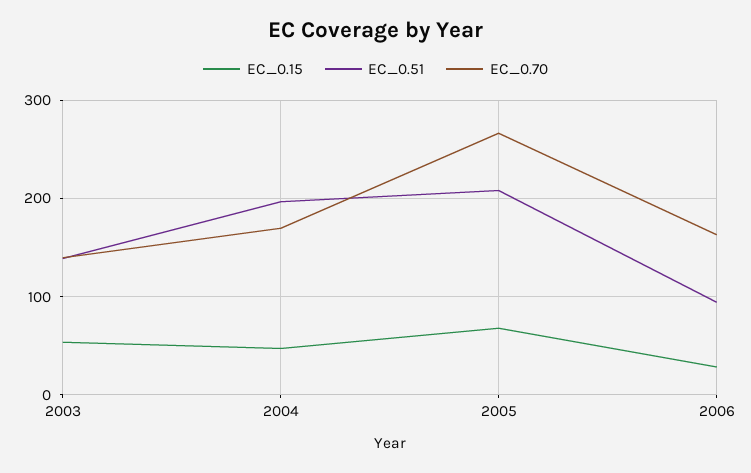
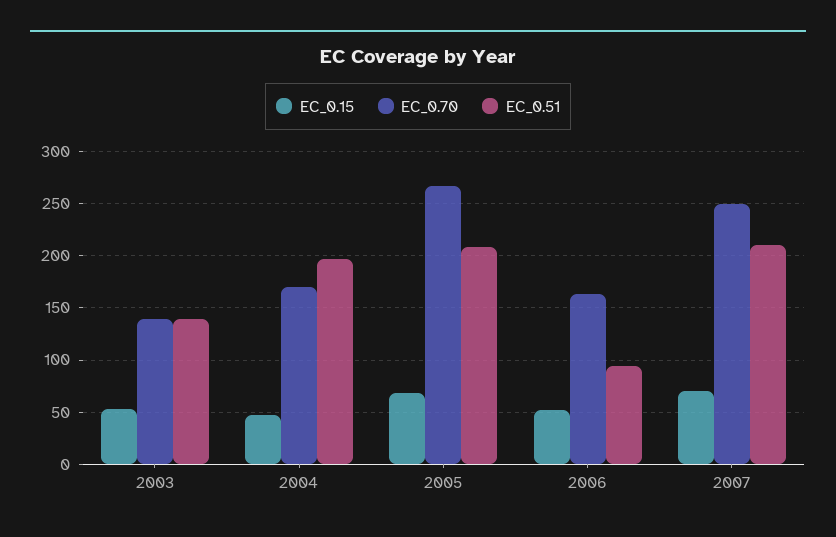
EC_0.15, 2006: 30 -> 50
EC_0.15, 2007: none -> 70
EC_0.70, 2007: none -> 250
EC_0.51, 2007: none -> 210

